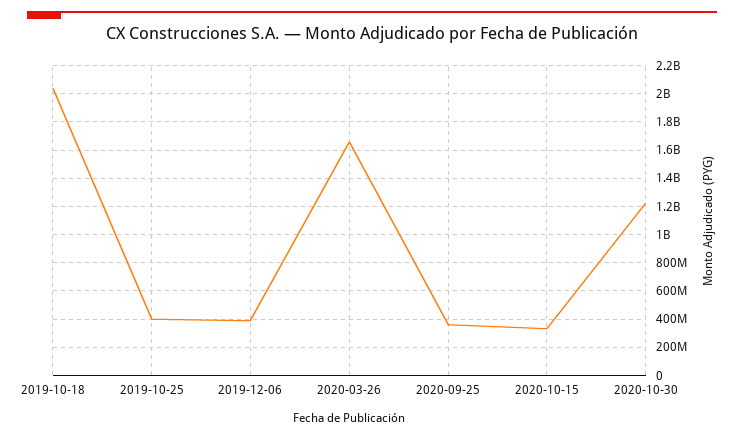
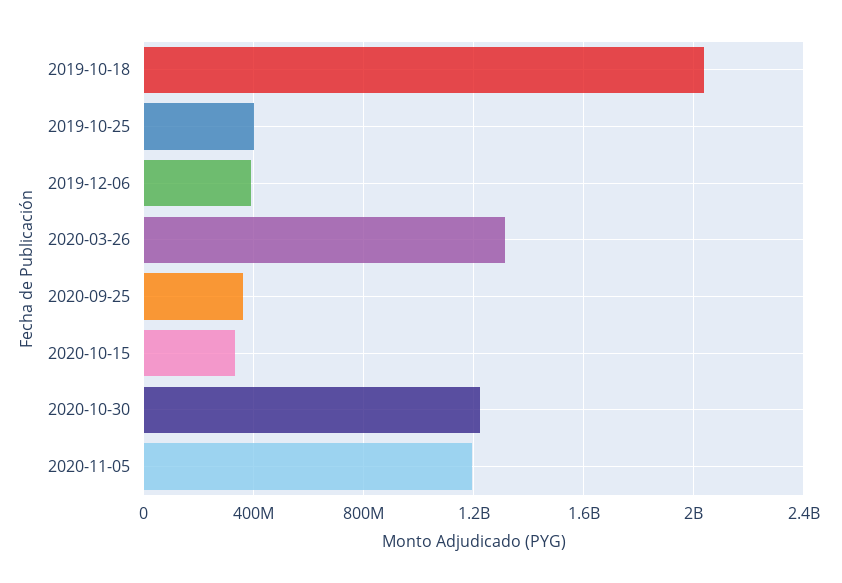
2020-03-26: 1650000000 -> 1300000000
2020-11-05: none -> 1200000000

